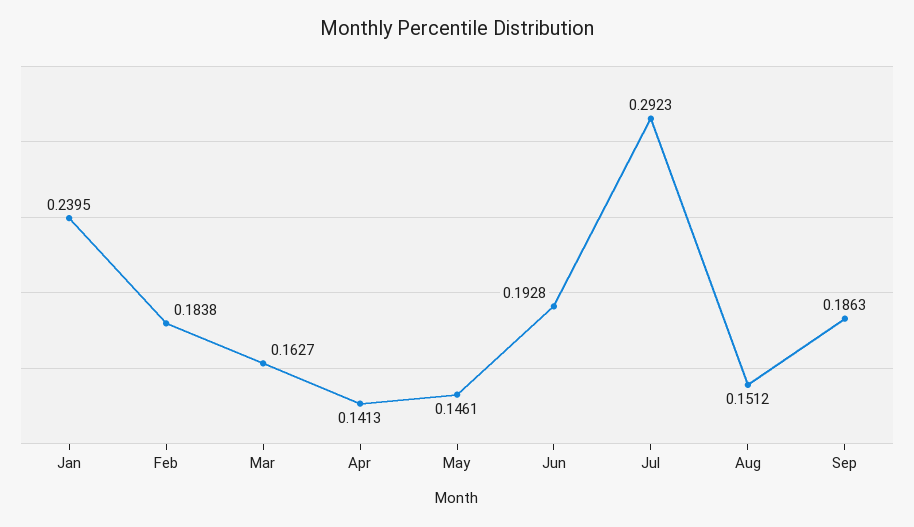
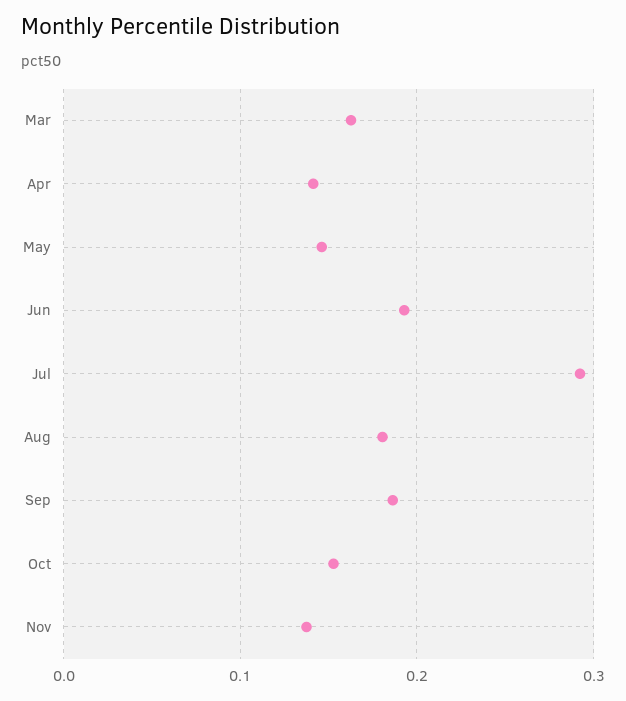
Jan: 0.2395 -> none
Feb: 0.1838 -> none
Aug: 0.1512 -> 0.18
Oct: none -> 0.15
Nov: none -> 0.14

